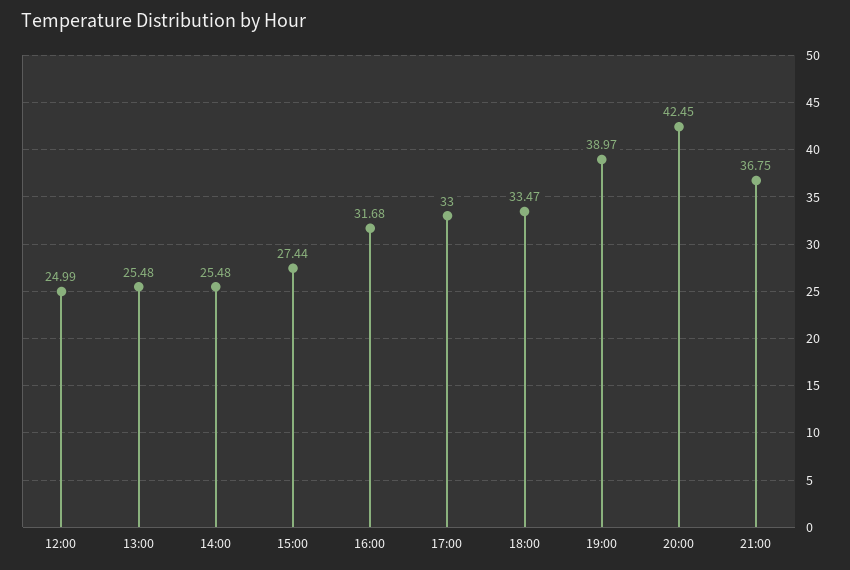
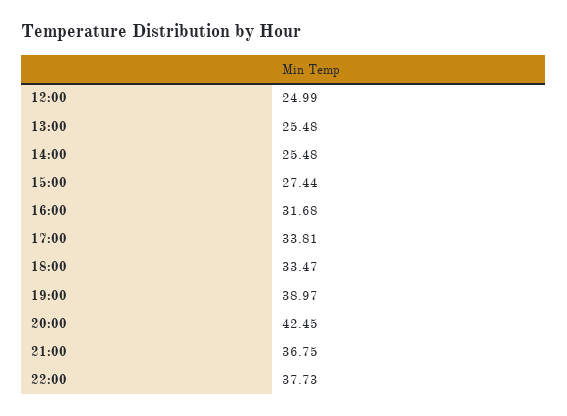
17:00: 33 -> 33.81
22:00: none -> 37.73

